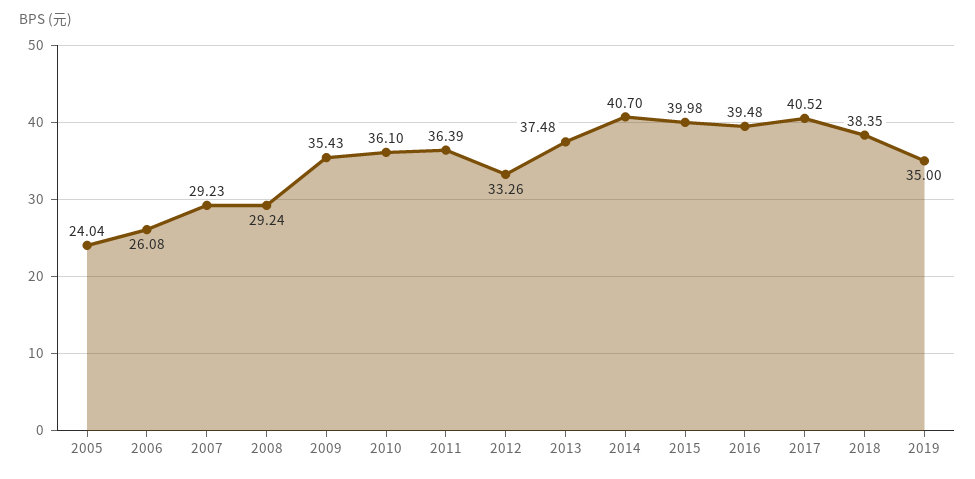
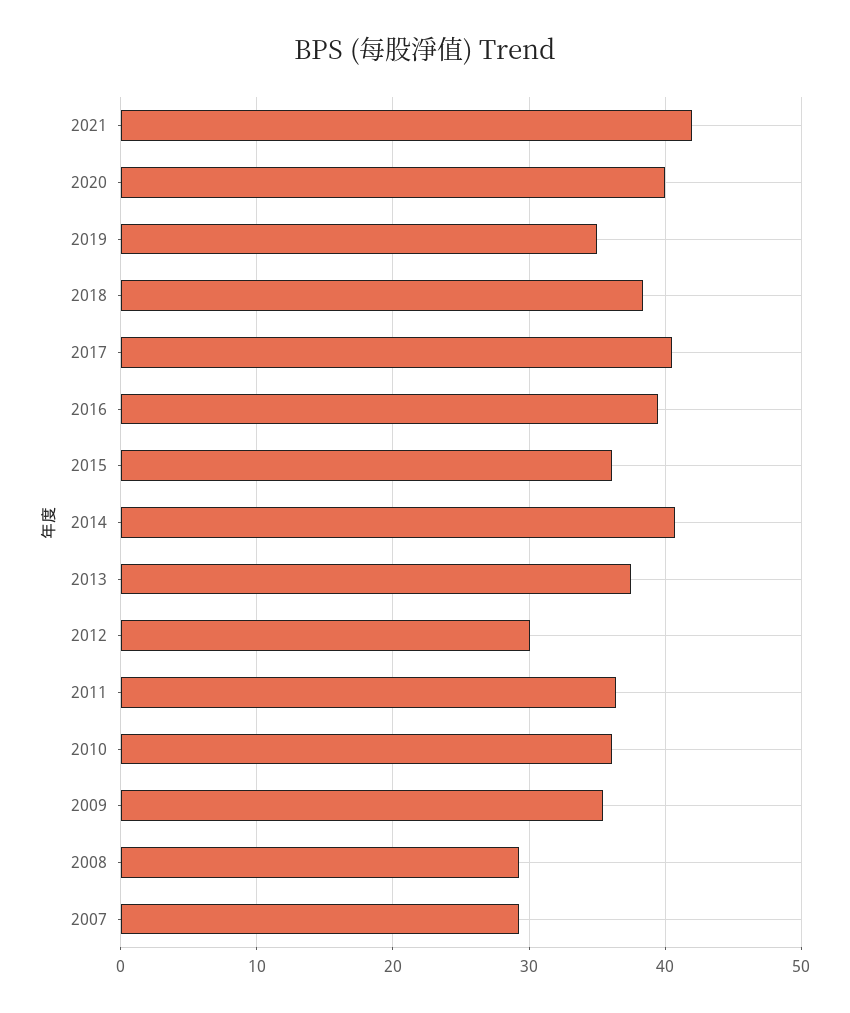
2005: 24.04 -> none
2006: 26.08 -> none
2012: 33.26 -> 30
2015: 39.98 -> 36
2021: none -> 42
2020: none -> 40

